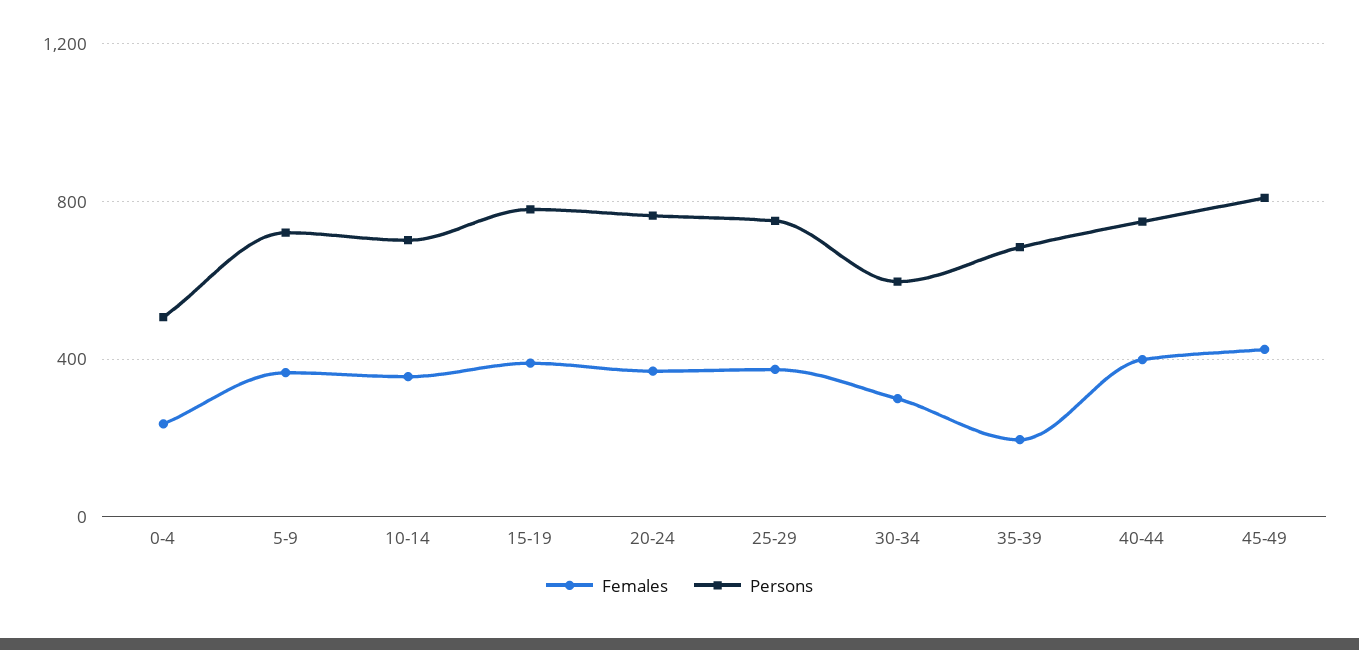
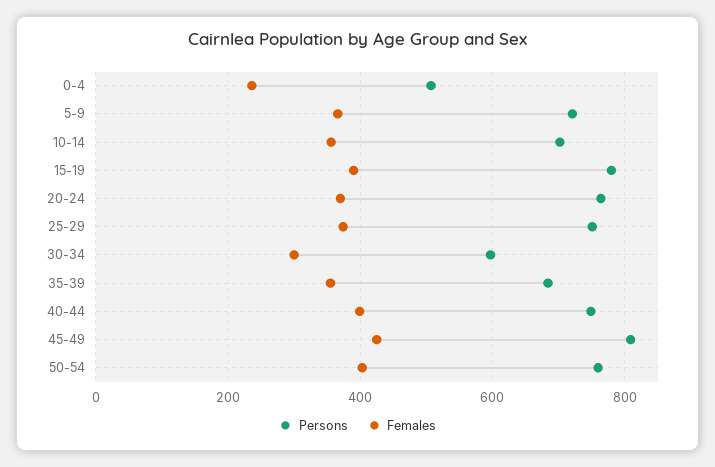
Females, 35-39: 200 -> 360
Persons, 50-54: none -> 760
Females, 50-54: none -> 400

